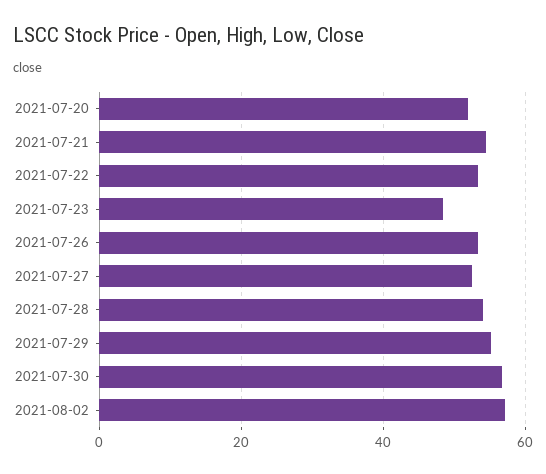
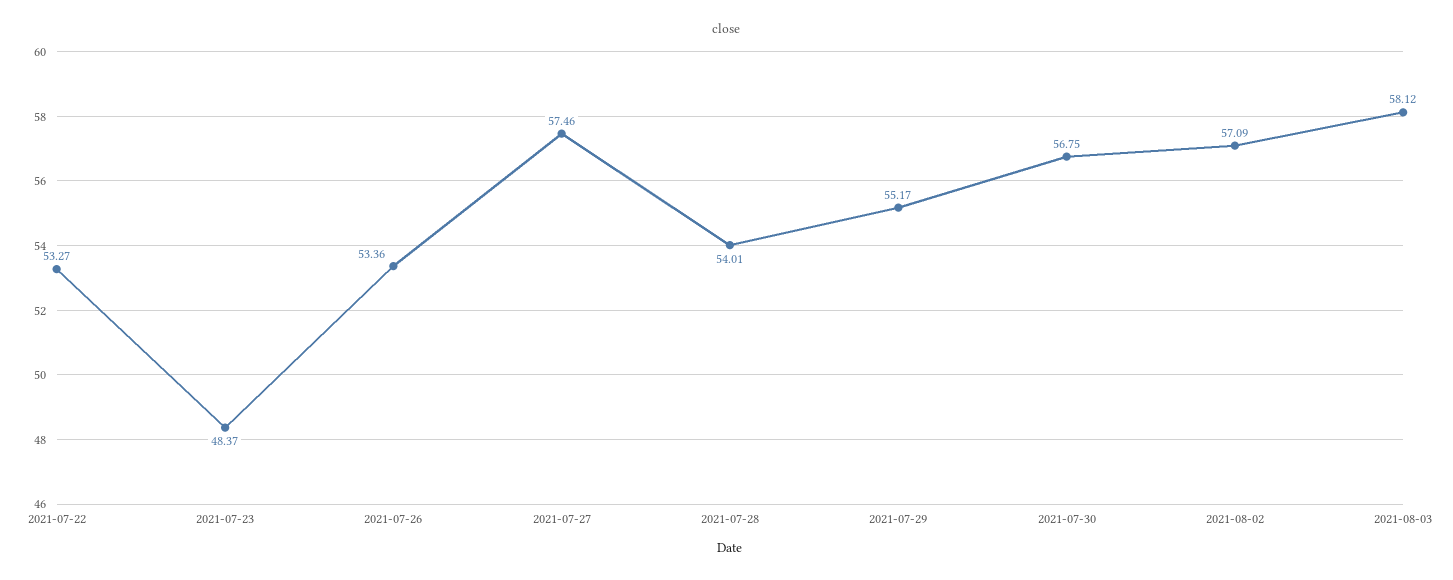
2021-07-20: 52 -> none
2021-07-21: 54 -> none
2021-07-27: 52 -> 57.46
2021-08-03: none -> 58.12

